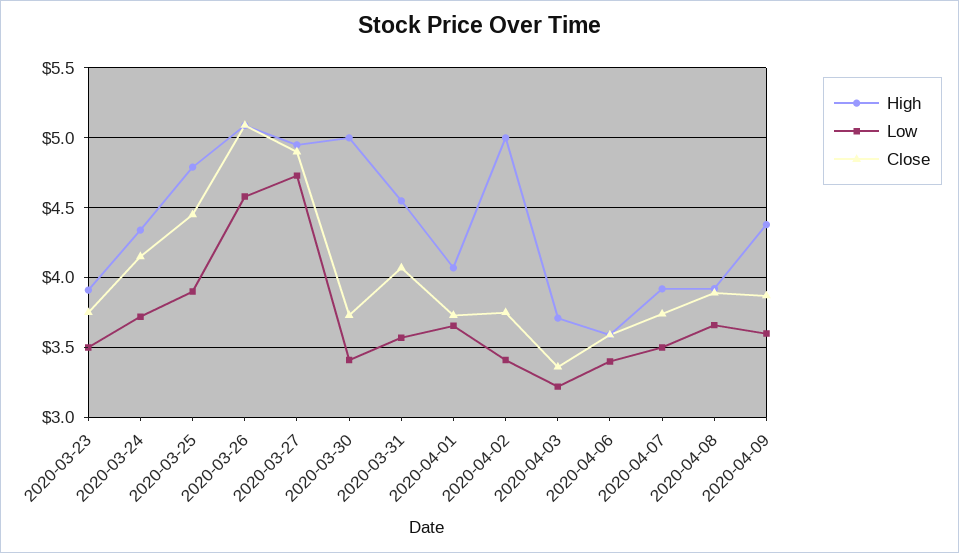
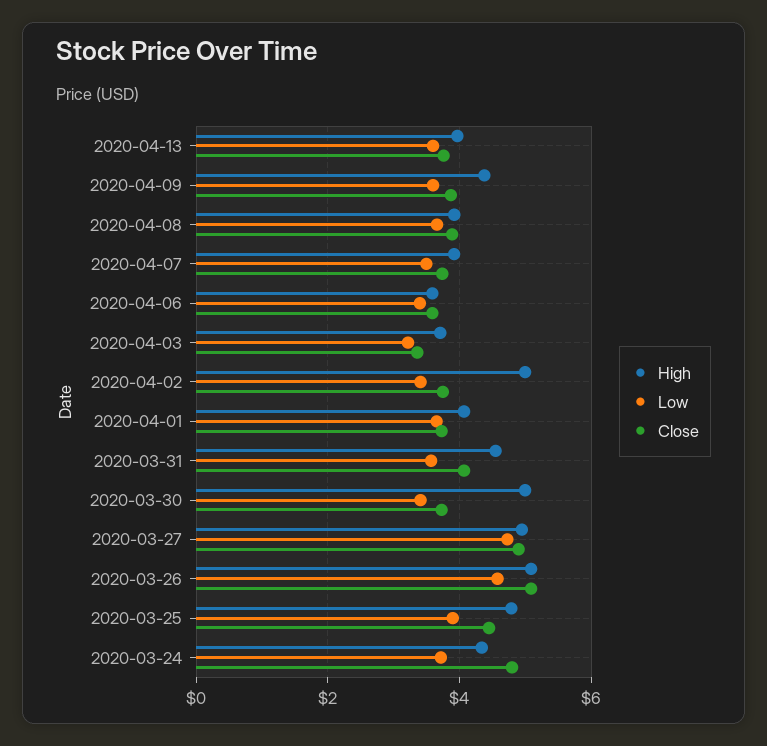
High, 2020-03-23: 3.9 -> none
Low, 2020-03-23: 3.5 -> none
Close, 2020-03-23: 3.75 -> none
Close, 2020-03-24: 4.15 -> 4.8
High, 2020-04-13: none -> 4
Low, 2020-04-13: none -> 3.6
Close, 2020-04-13: none -> 3.8

